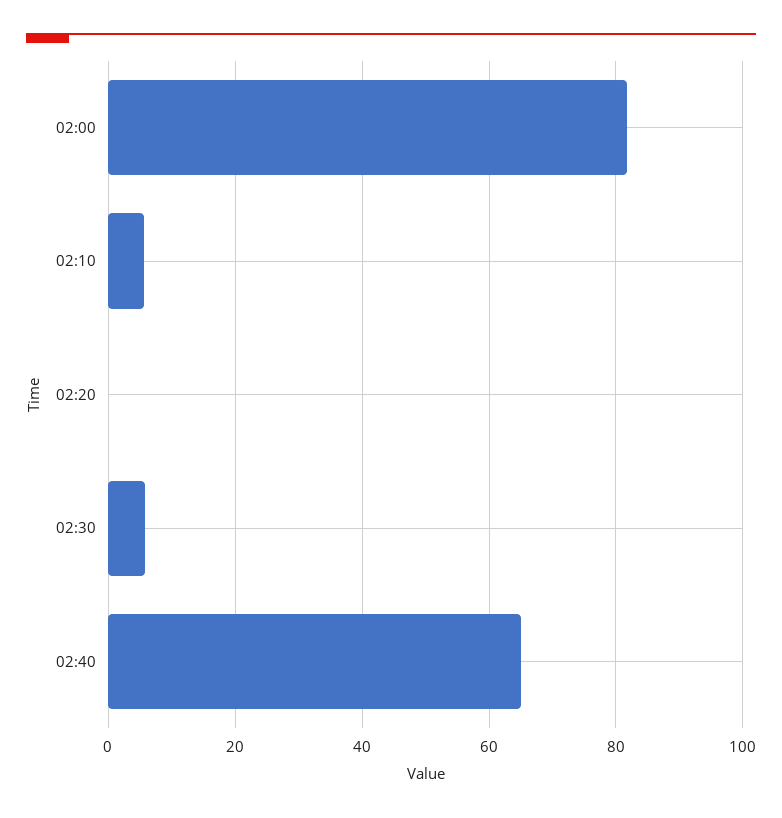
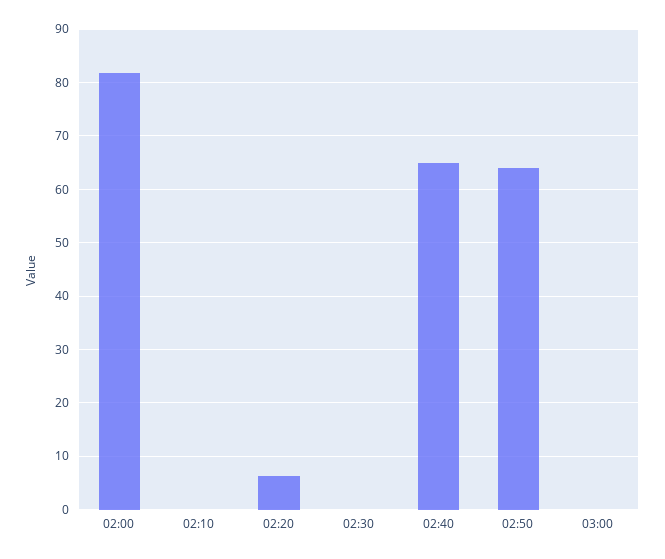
02:10: 6 -> 0
02:20: 0 -> 6
02:30: 6 -> 0
02:50: none -> 64
03:00: none -> 0

